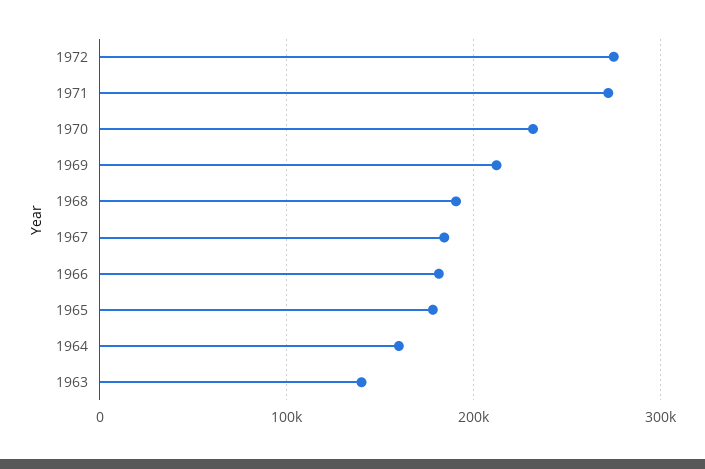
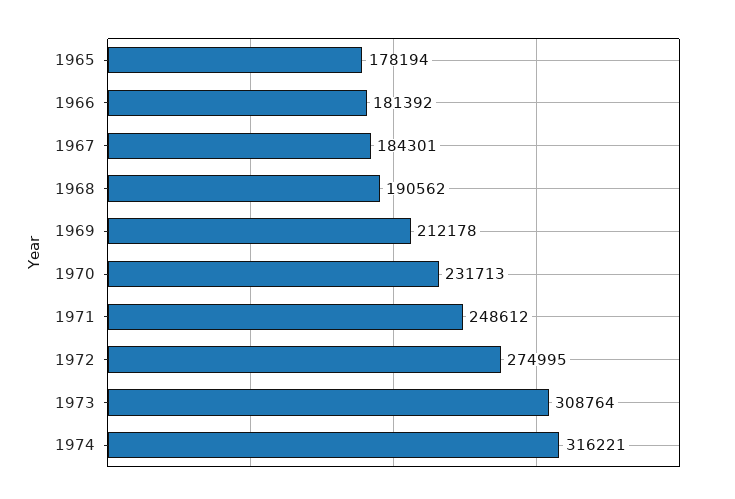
1971: 270000 -> 248612
1964: 160000 -> none
1963: 140000 -> none
1973: none -> 308764
1974: none -> 316221

